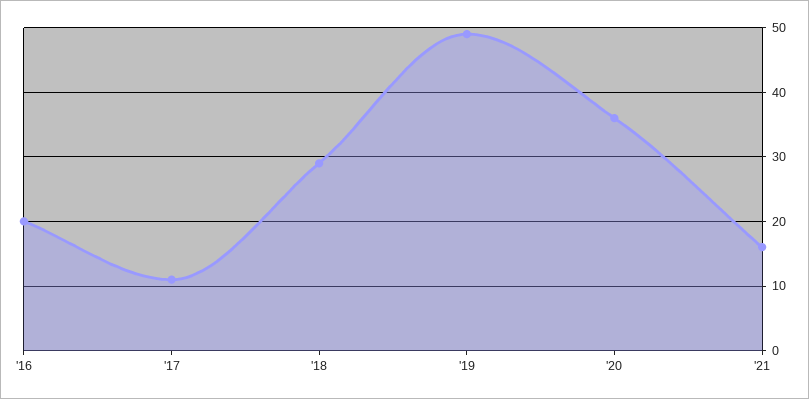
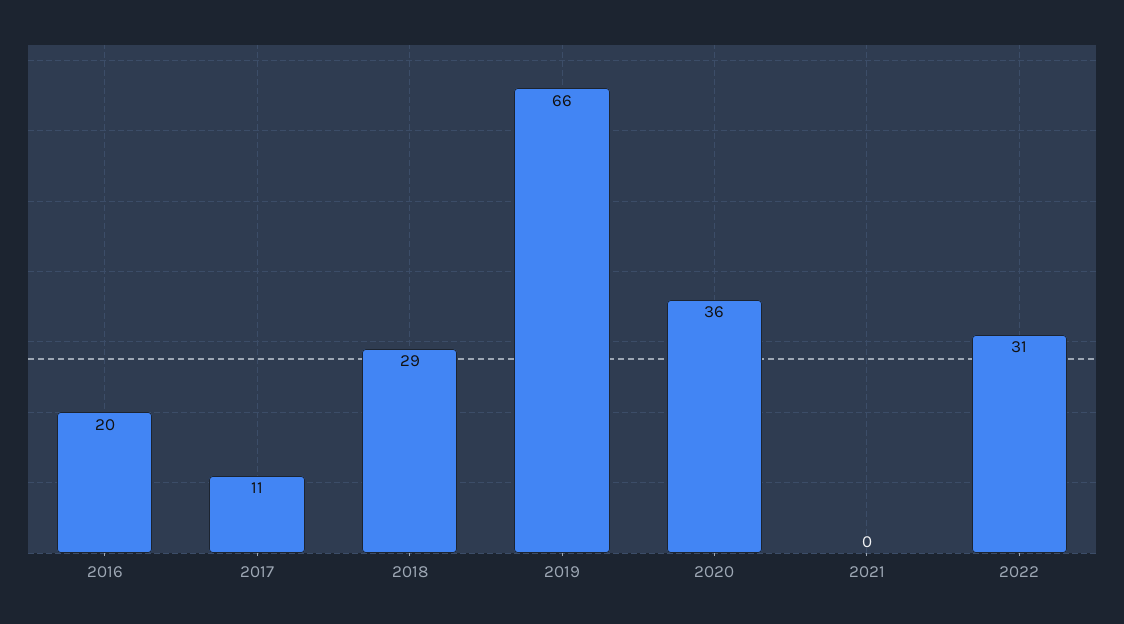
'19: 49 -> 66
'21: 16 -> 0
2022: none -> 31

